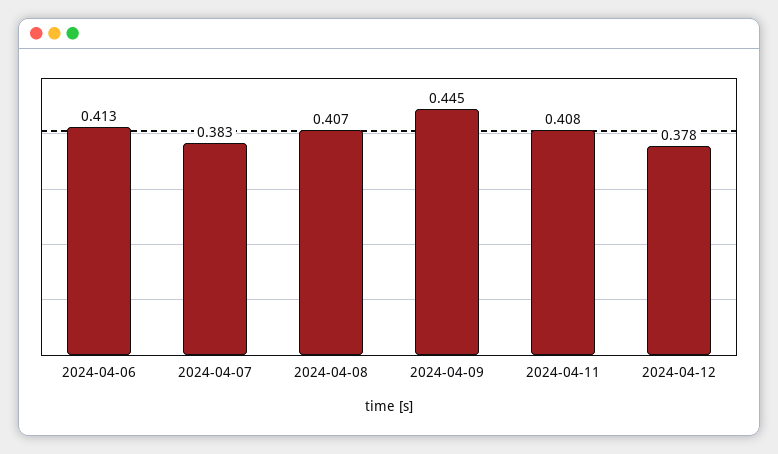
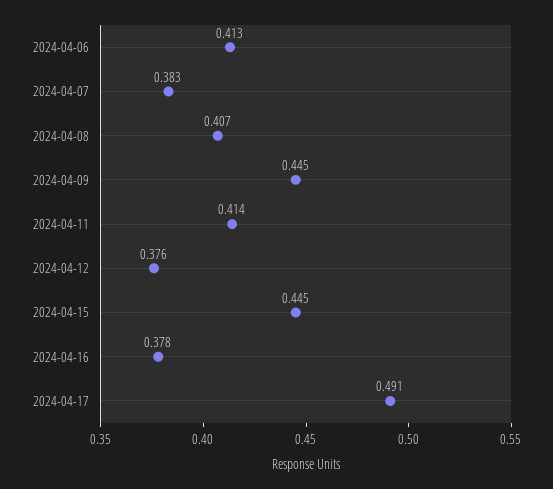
2024-04-11: 0.408 -> 0.414
2024-04-12: 0.378 -> 0.376
2024-04-15: none -> 0.445
2024-04-16: none -> 0.378
2024-04-17: none -> 0.491

